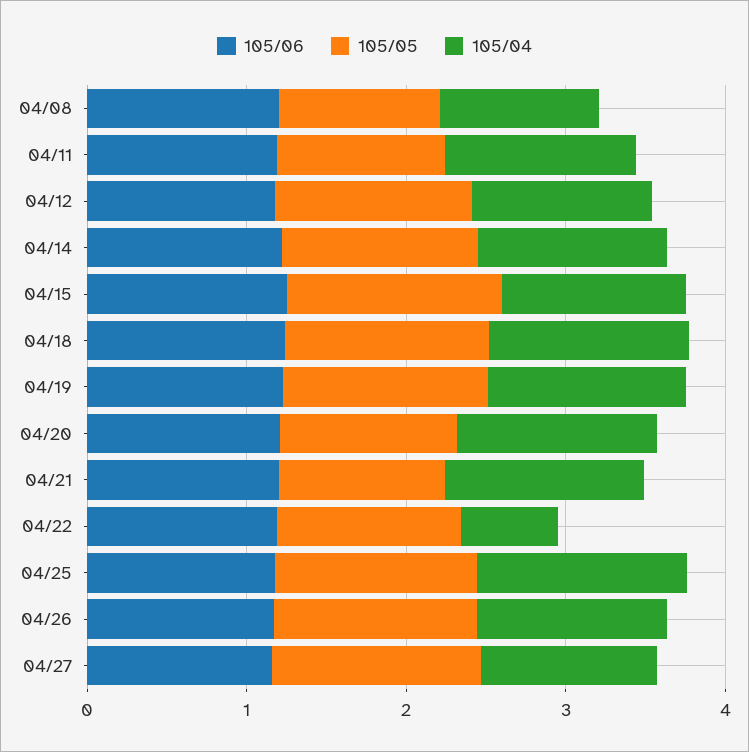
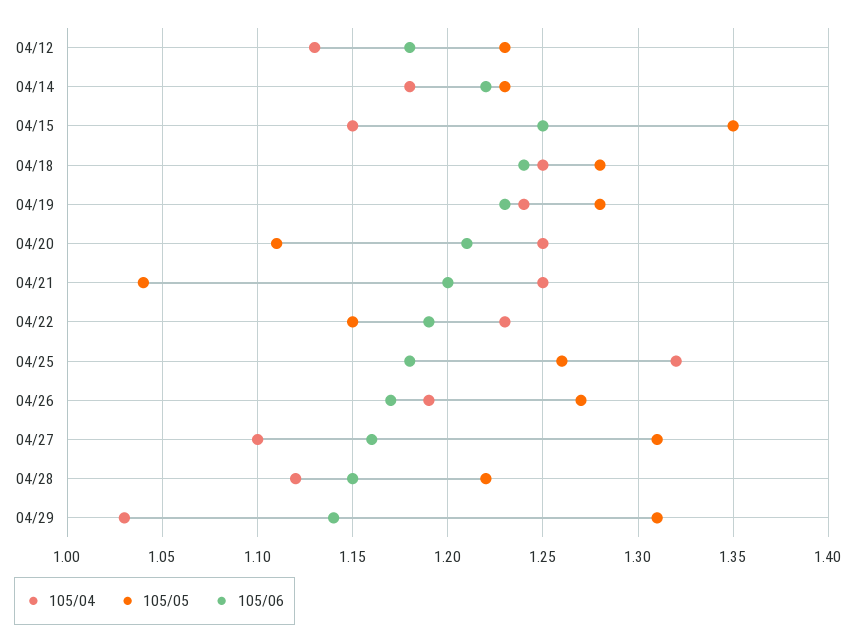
105/06, 04/08: 1.2 -> none
105/05, 04/08: 1 -> none
105/04, 04/08: 1 -> none
105/06, 04/11: 1.2 -> none
105/05, 04/11: 1 -> none
105/04, 04/11: 1.2 -> none
105/04, 04/22: 0.6 -> 1.23
105/04, 04/28: none -> 1.12
105/05, 04/28: none -> 1.22
105/06, 04/28: none -> 1.15
105/04, 04/29: none -> 1.03
105/05, 04/29: none -> 1.31
105/06, 04/29: none -> 1.14

